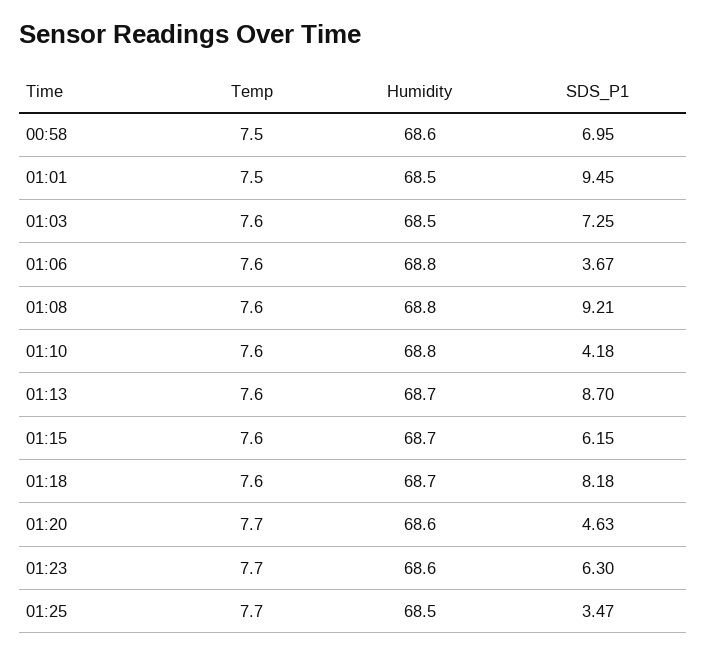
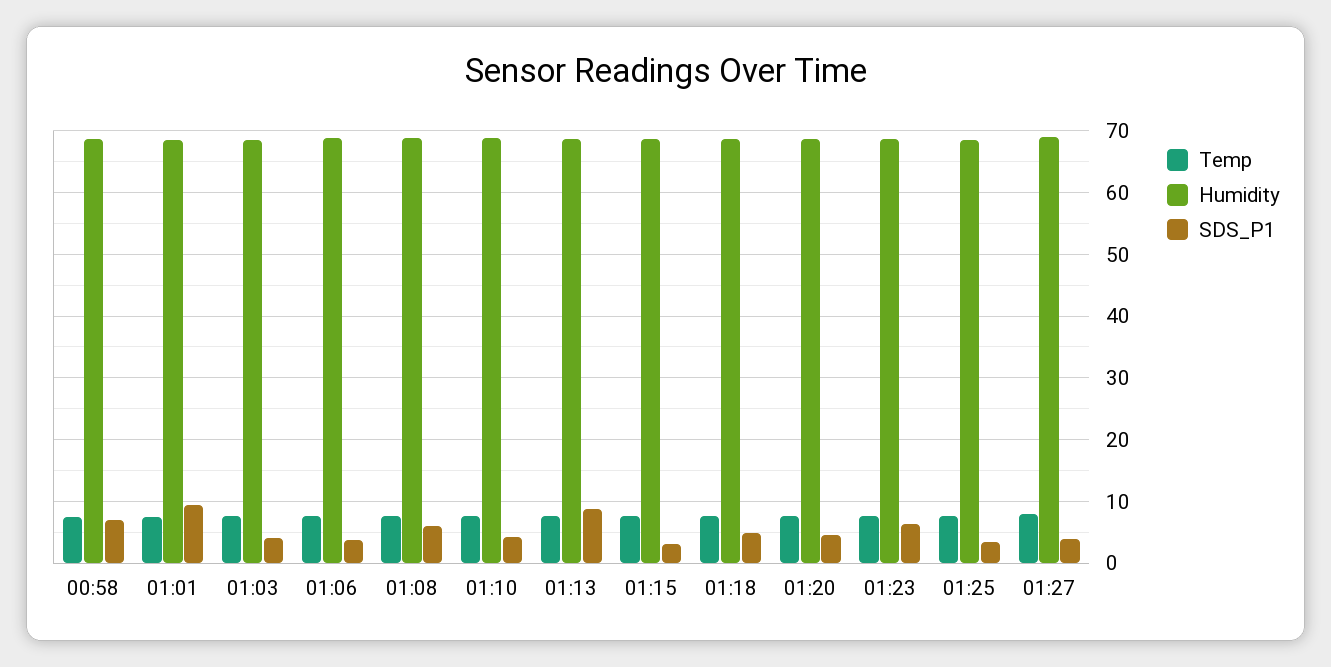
SDS_P1, 01:03: 7.25 -> 4
SDS_P1, 01:08: 9.21 -> 6
SDS_P1, 01:15: 6.15 -> 3
SDS_P1, 01:18: 8.18 -> 5
Temp, 01:27: none -> 8
Humidity, 01:27: none -> 69
SDS_P1, 01:27: none -> 4

